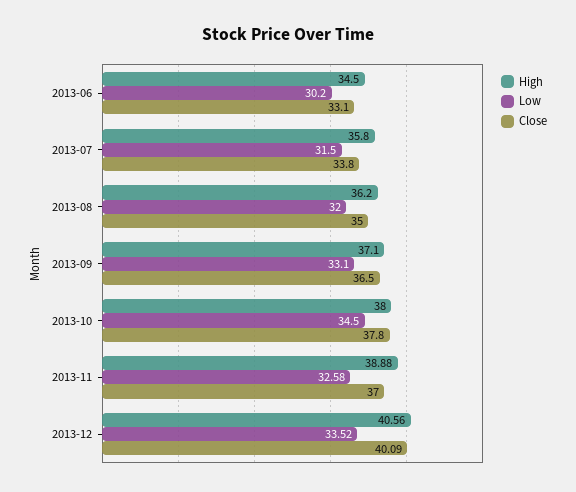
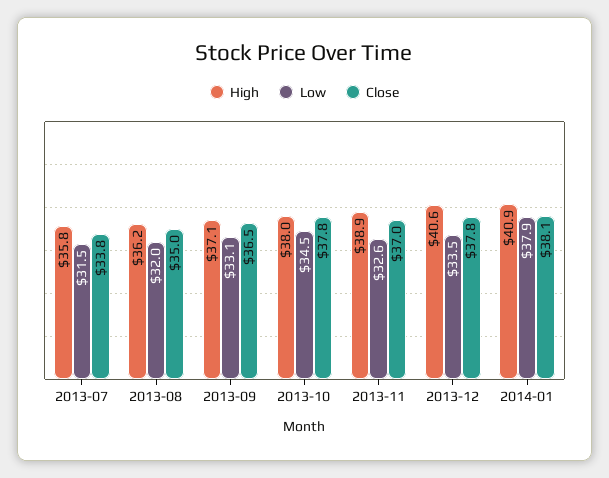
High, 2013-06: 34.5 -> none
Low, 2013-06: 30.2 -> none
Close, 2013-06: 33.1 -> none
Close, 2013-12: 40.09 -> 37.8
High, 2014-01: none -> 40.9
Low, 2014-01: none -> 37.9
Close, 2014-01: none -> 38.1

